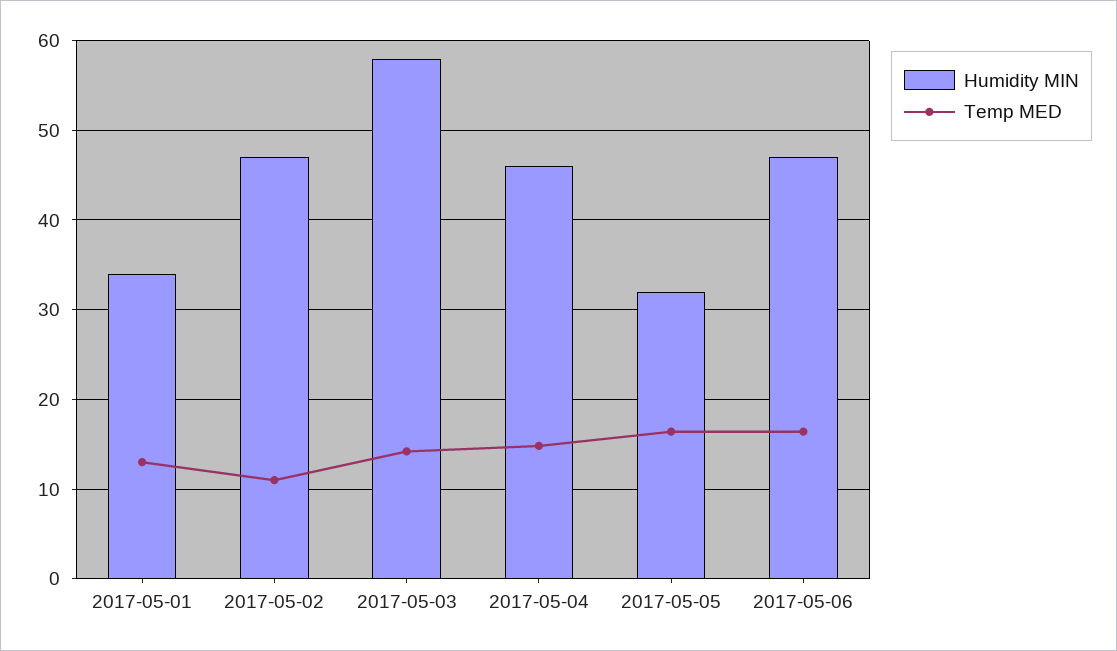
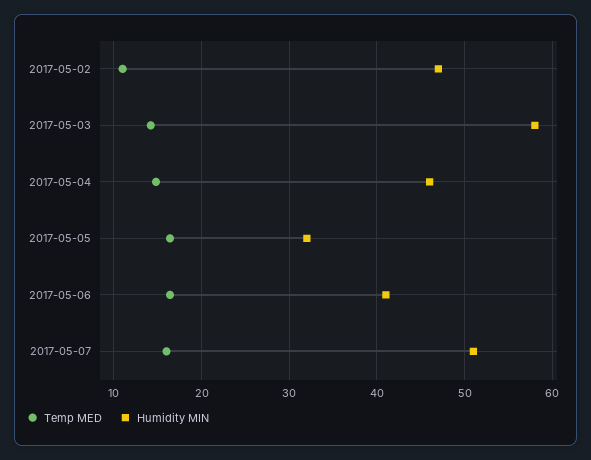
Humidity MIN, 2017-05-01: 34 -> none
Temp MED, 2017-05-01: 13 -> none
Humidity MIN, 2017-05-06: 47 -> 41
Temp MED, 2017-05-07: none -> 16
Humidity MIN, 2017-05-07: none -> 51

